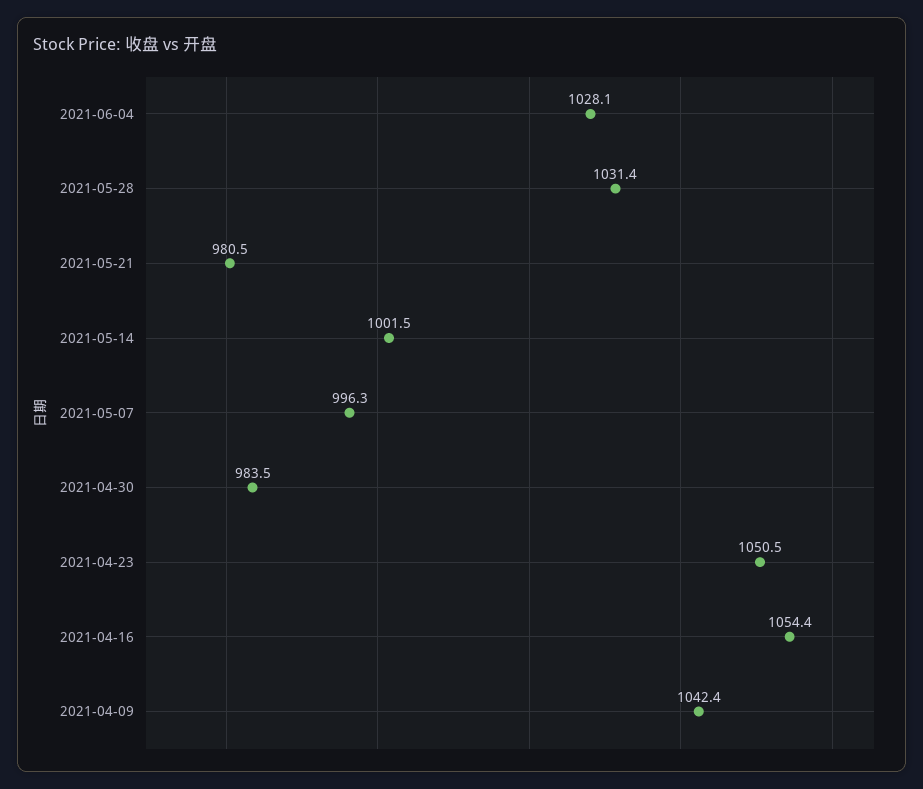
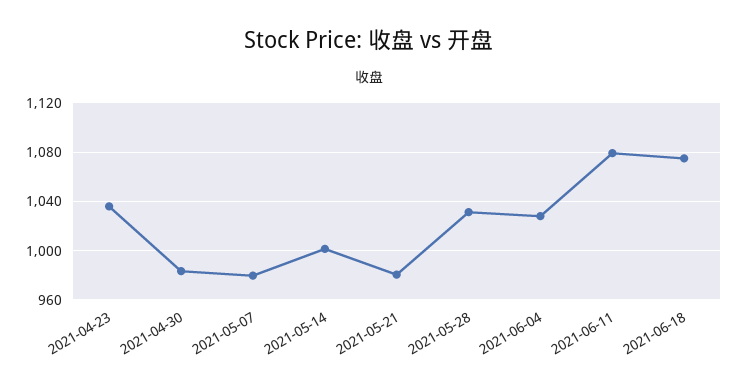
2021-05-07: 996.3 -> 980
2021-04-23: 1050.5 -> 1035
2021-04-16: 1054.4 -> none
2021-04-09: 1042.4 -> none
2021-06-11: none -> 1080
2021-06-18: none -> 1075

